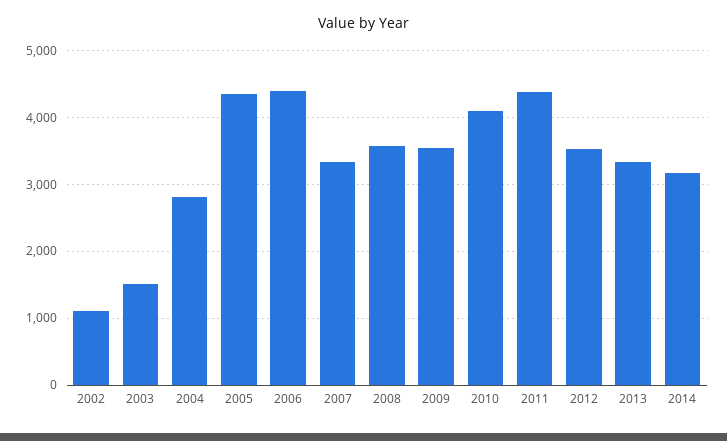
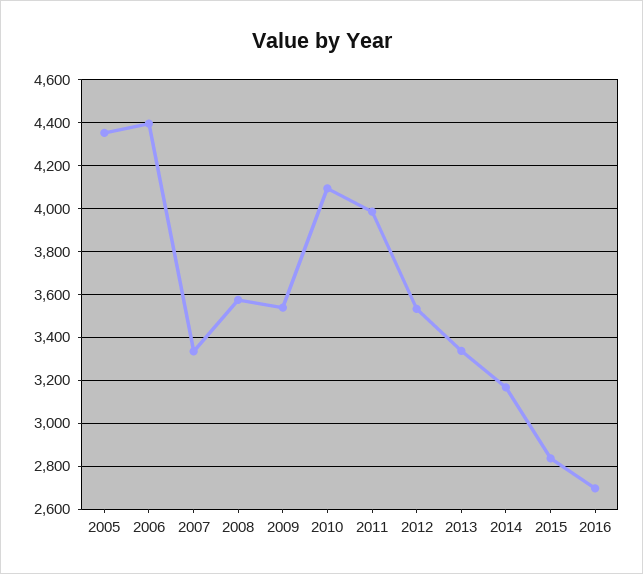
2002: 1100 -> none
2003: 1500 -> none
2004: 2800 -> none
2011: 4400 -> 4000
2015: none -> 2850
2016: none -> 2700

